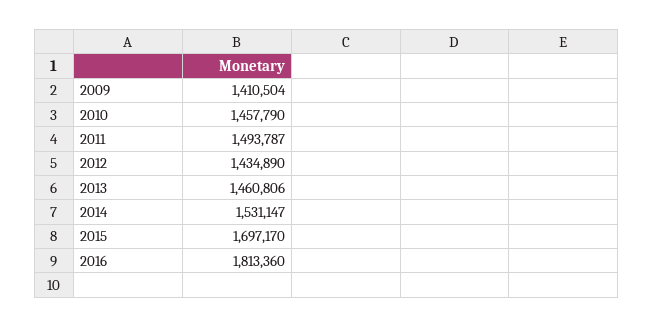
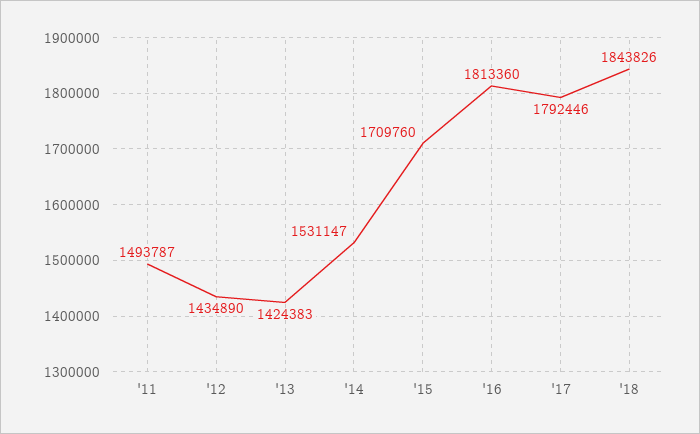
2009: 1410504 -> none
2010: 1457790 -> none
2013: 1460806 -> 1424383
2015: 1697170 -> 1709760
'17: none -> 1792446
'18: none -> 1843826

